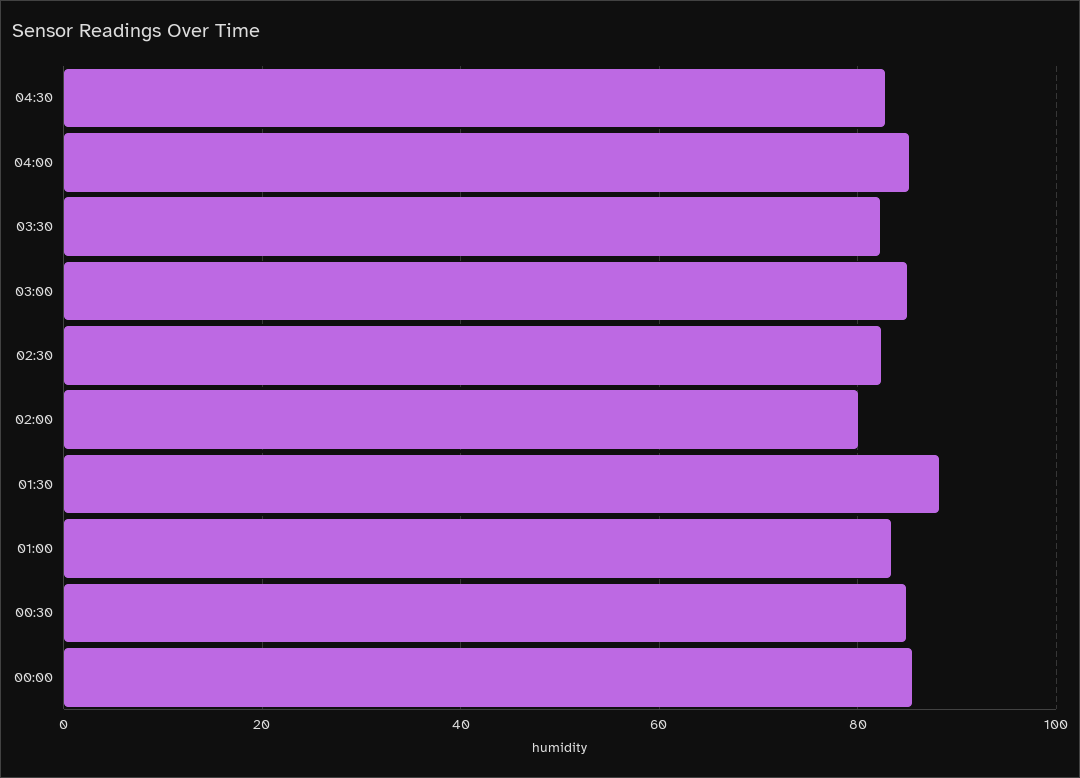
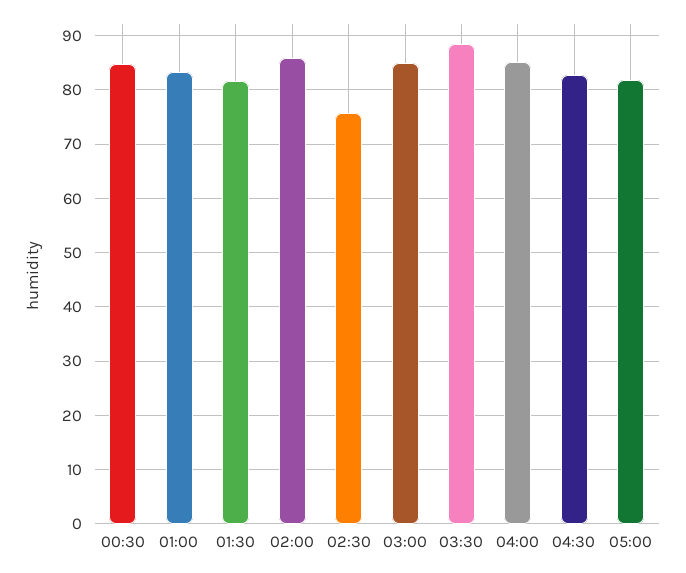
03:30: 82 -> 88
02:30: 82 -> 76
02:00: 80 -> 86
01:30: 88 -> 82
00:00: 86 -> none
05:00: none -> 82

